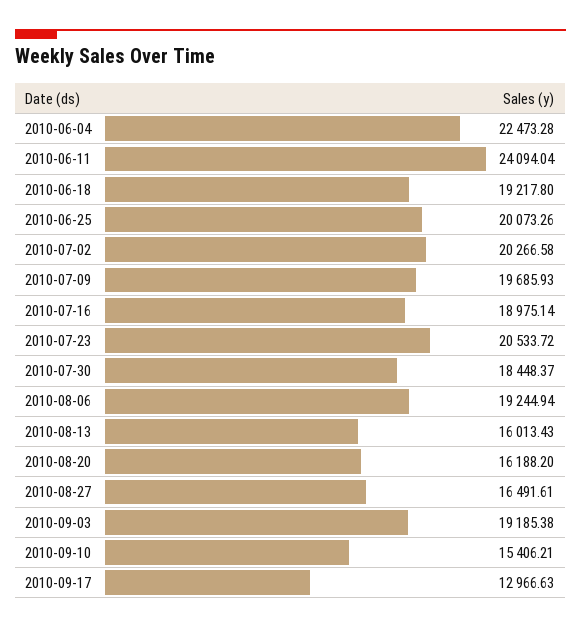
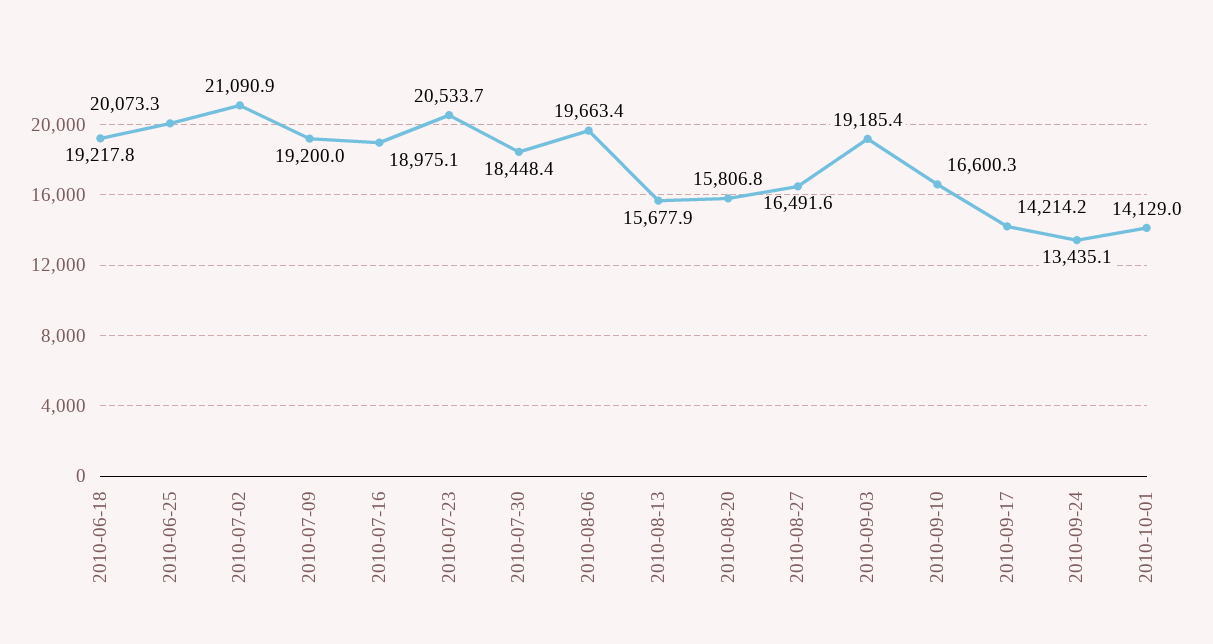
2010-06-04: 22473.28 -> none
2010-06-11: 24094.04 -> none
2010-07-02: 20266.58 -> 21090.9
2010-07-09: 19685.93 -> 19200
2010-08-06: 19244.94 -> 19663.4
2010-08-13: 16013.43 -> 15677.9
2010-08-20: 16188.2 -> 15806.8
2010-09-10: 15406.21 -> 16600.3
2010-09-17: 12966.63 -> 14214.2
2010-09-24: none -> 13435.1
2010-10-01: none -> 14129

